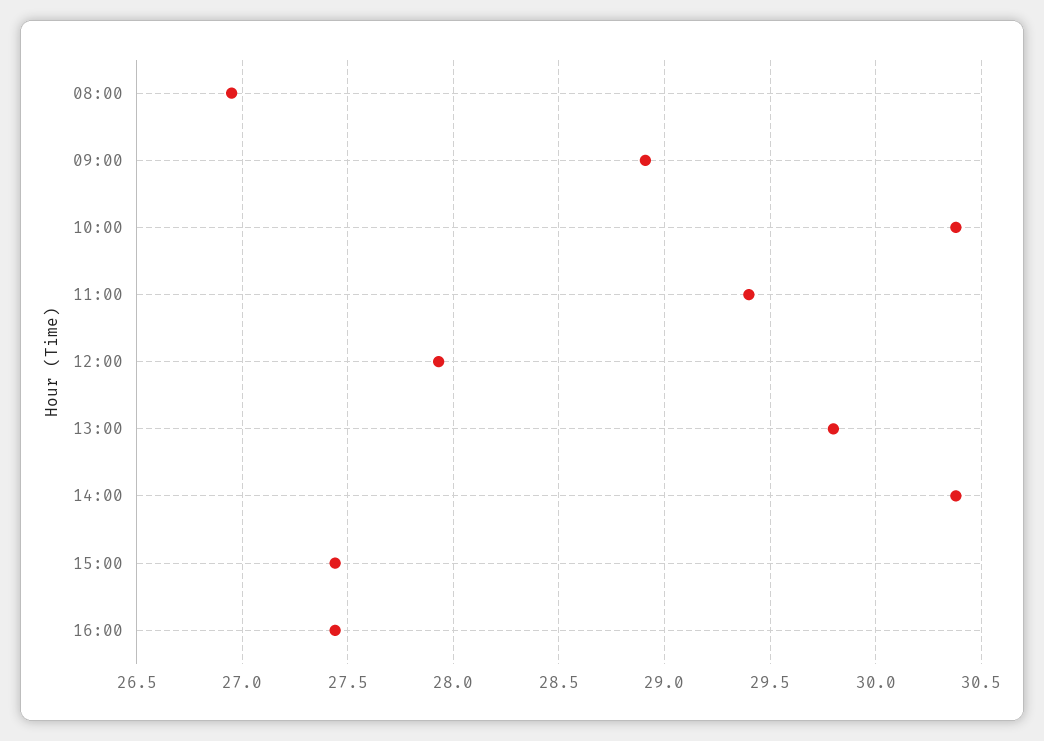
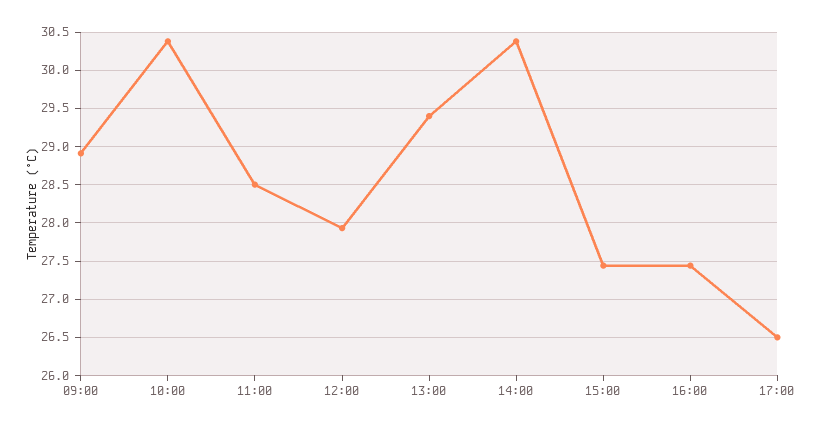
08:00: 26.95 -> none
11:00: 29.4 -> 28.5
13:00: 29.8 -> 29.4
17:00: none -> 26.5

